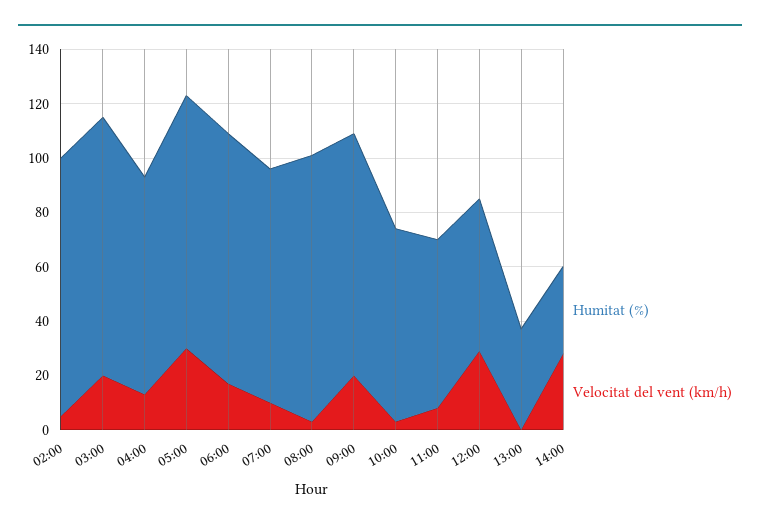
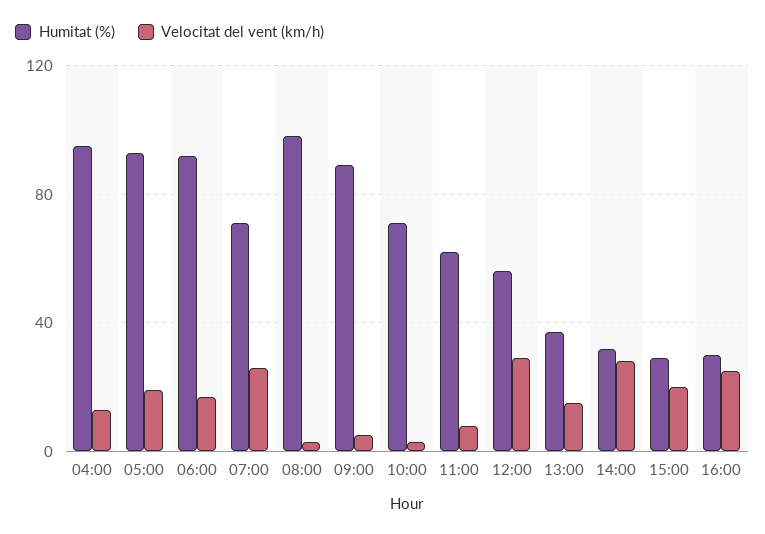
Humitat (%), 02:00: 95 -> none
Velocitat del vent (km/h), 02:00: 5 -> none
Humitat (%), 03:00: 95 -> none
Velocitat del vent (km/h), 03:00: 20 -> none
Humitat (%), 04:00: 80 -> 95
Velocitat del vent (km/h), 05:00: 30 -> 20
Humitat (%), 07:00: 85 -> 70
Velocitat del vent (km/h), 07:00: 10 -> 25
Velocitat del vent (km/h), 09:00: 20 -> 5
Velocitat del vent (km/h), 13:00: 0 -> 15
Humitat (%), 15:00: none -> 30
Velocitat del vent (km/h), 15:00: none -> 20
Humitat (%), 16:00: none -> 30
Velocitat del vent (km/h), 16:00: none -> 25

